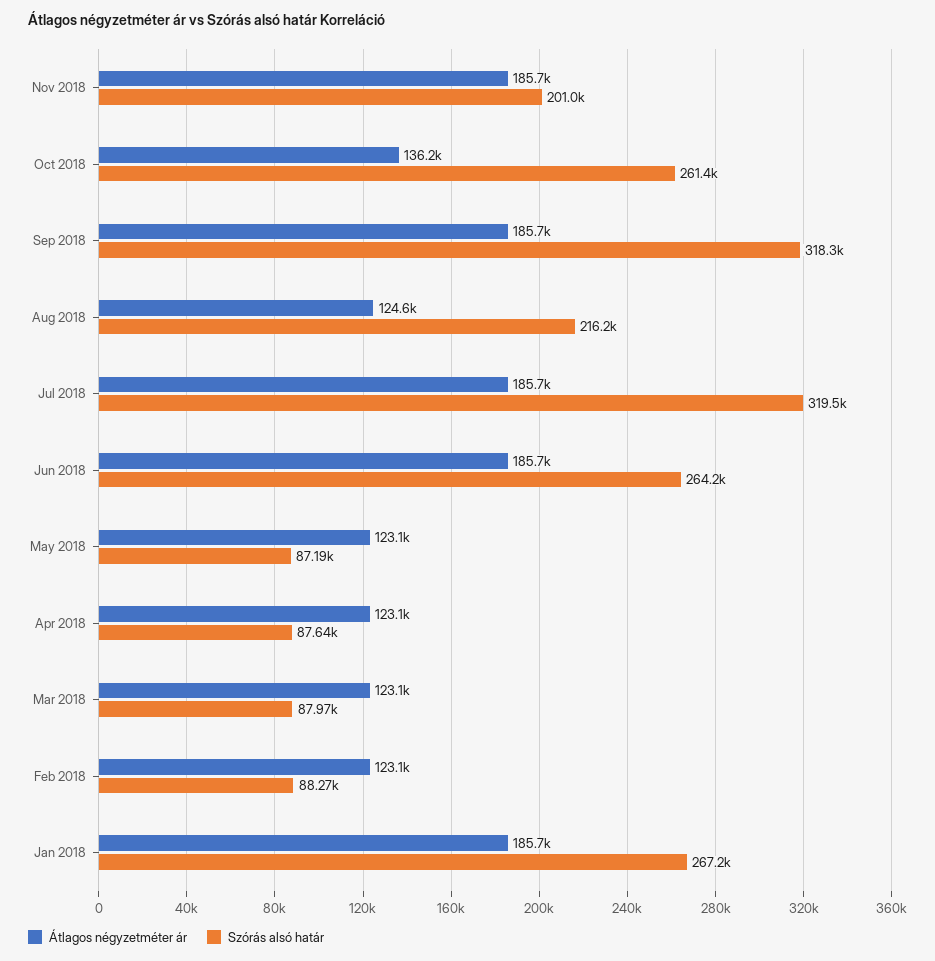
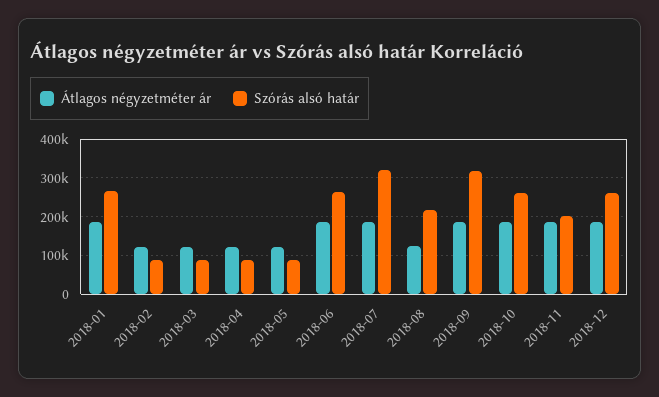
Átlagos négyzetméter ár, Oct 2018: 136200 -> 180000
Átlagos négyzetméter ár, 2018-12: none -> 180000
Szórás alsó határ, 2018-12: none -> 260000

